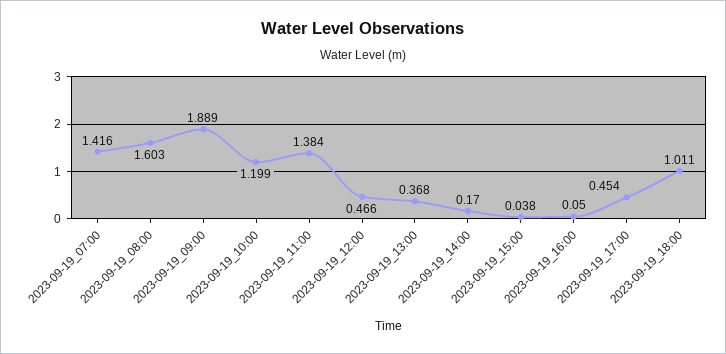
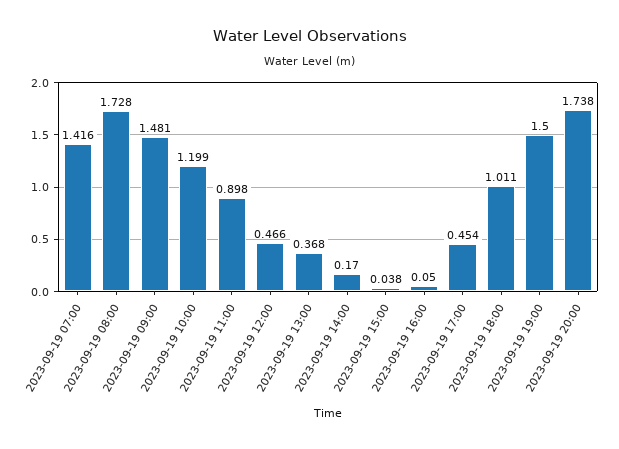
2023-09-19_08:00: 1.603 -> 1.728
2023-09-19_09:00: 1.889 -> 1.481
2023-09-19_11:00: 1.384 -> 0.898
2023-09-19 19:00: none -> 1.5
2023-09-19 20:00: none -> 1.738

